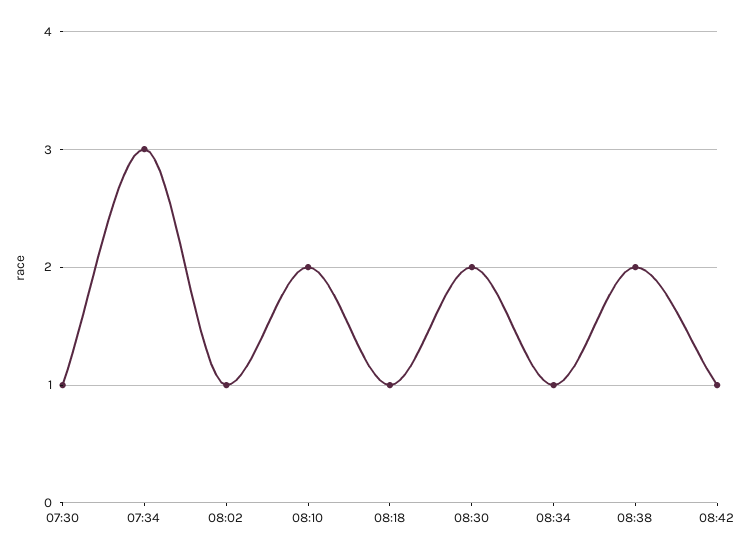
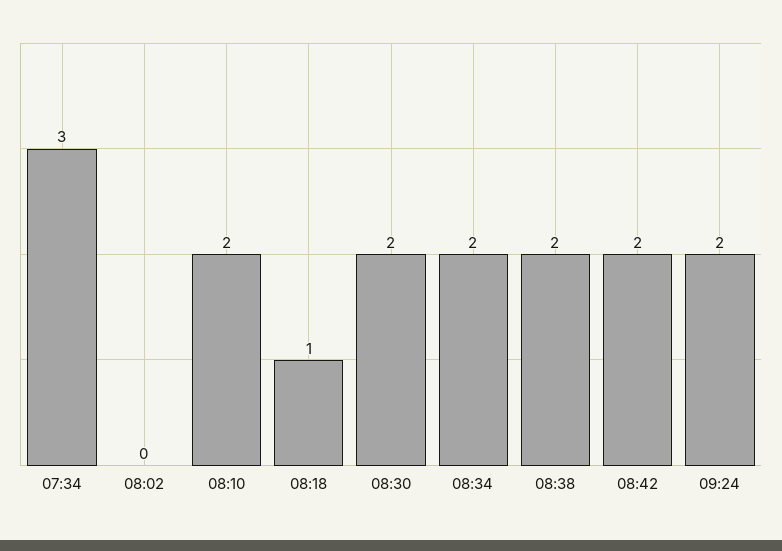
07:30: 1 -> none
08:02: 1 -> 0
08:34: 1 -> 2
08:42: 1 -> 2
09:24: none -> 2

